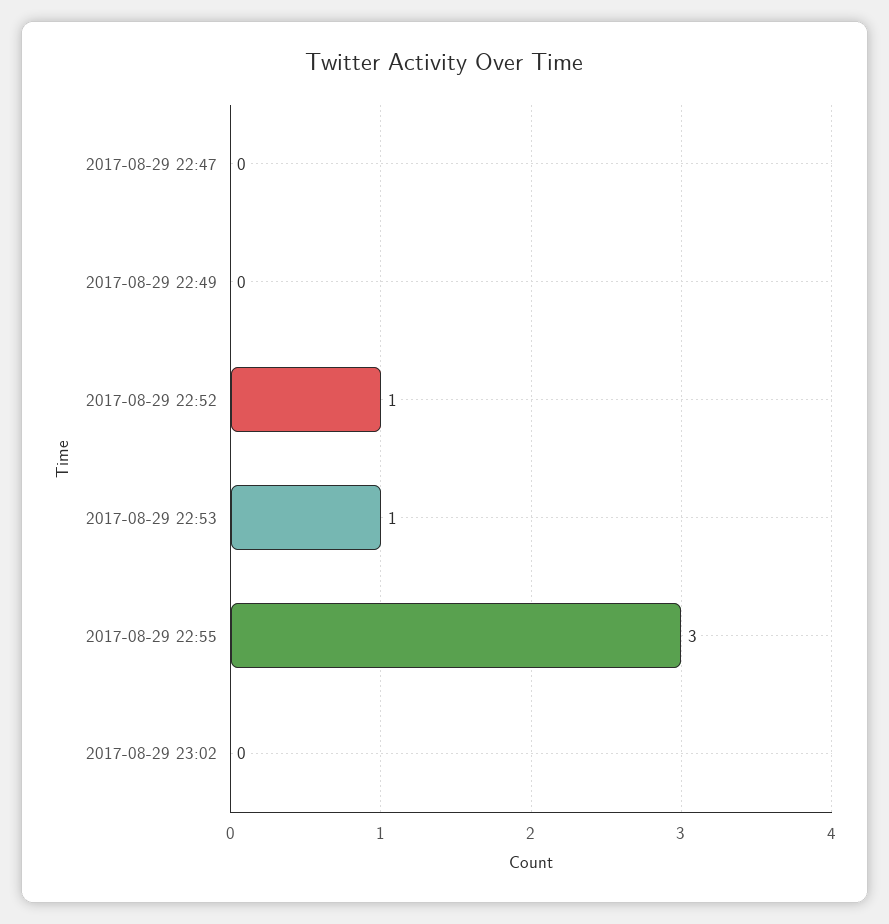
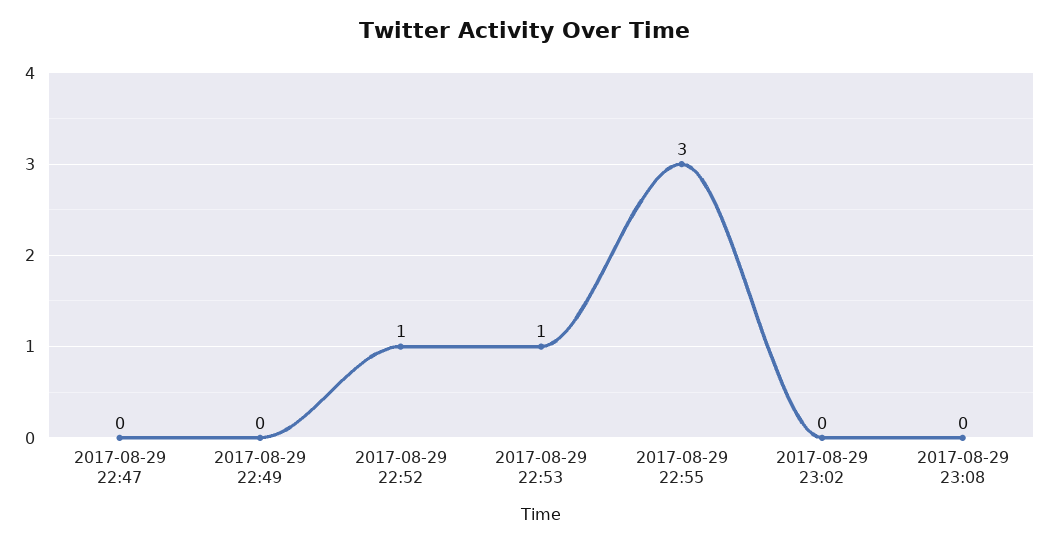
2017-08-29 23:08: none -> 0

